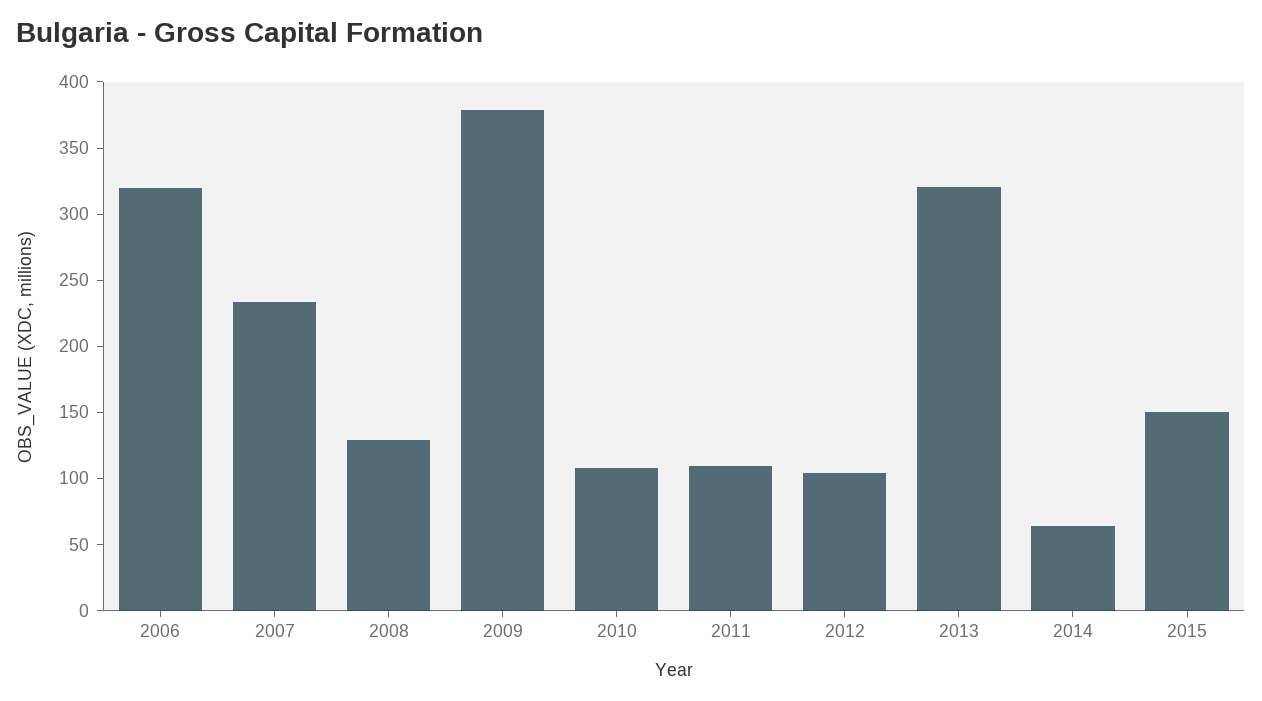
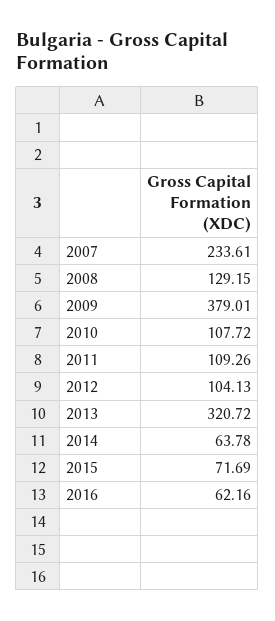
2006: 320 -> none
2015: 150 -> 71.69
2016: none -> 62.16

